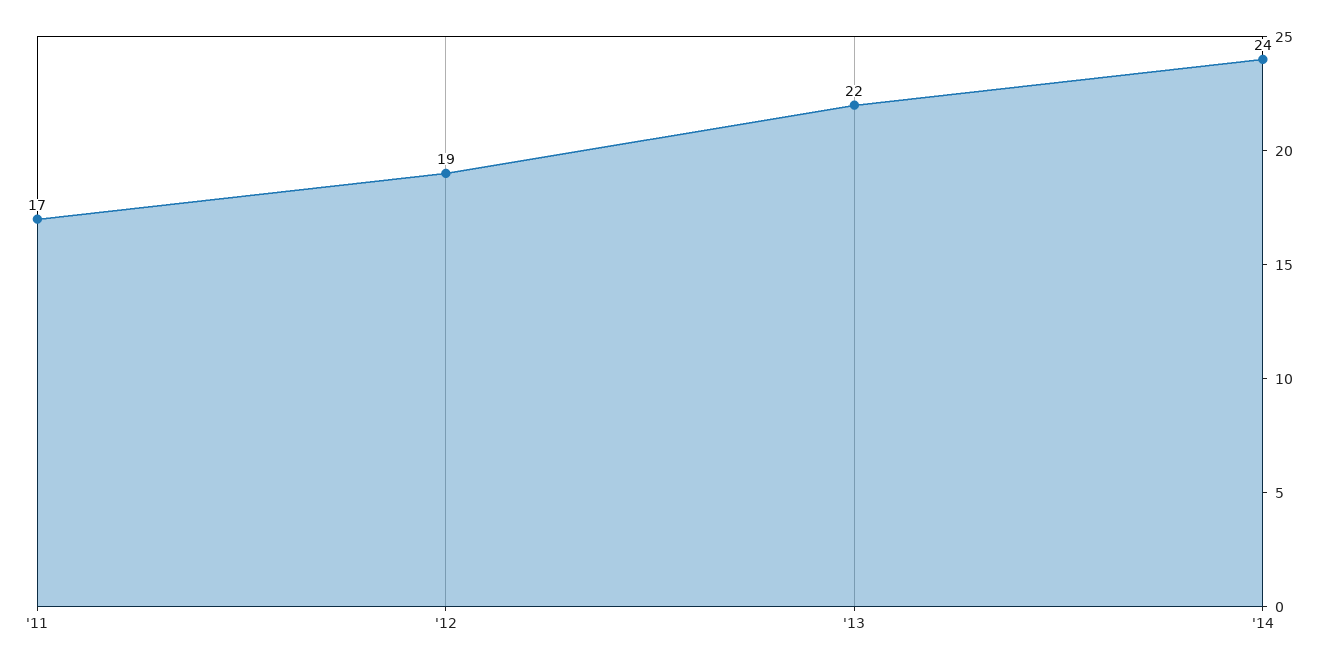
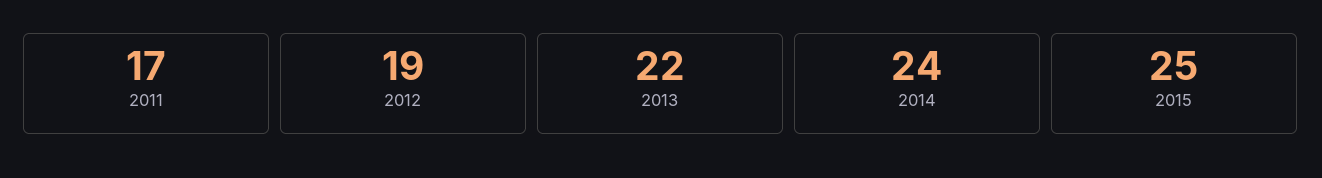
2015: none -> 25

